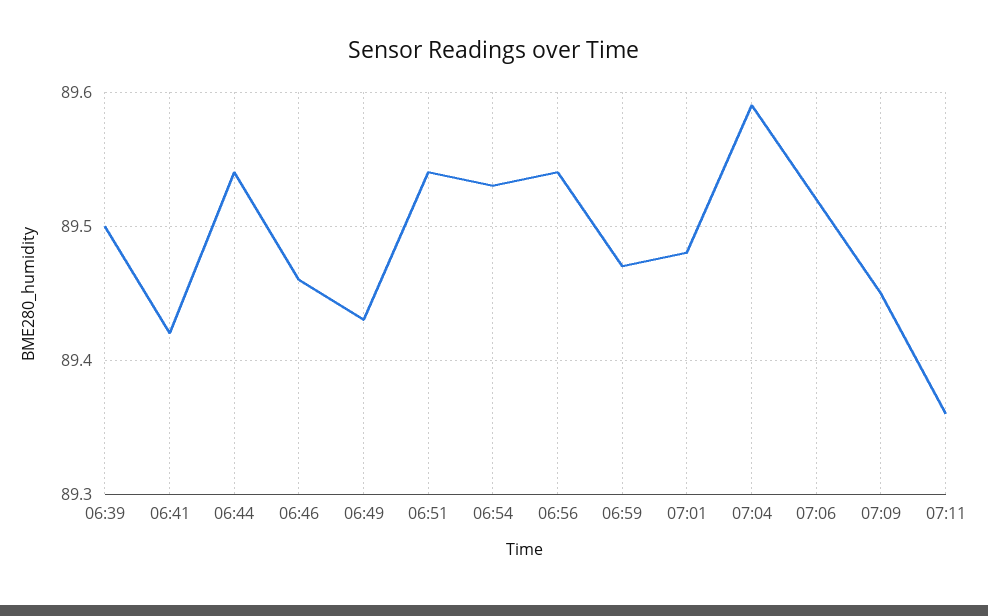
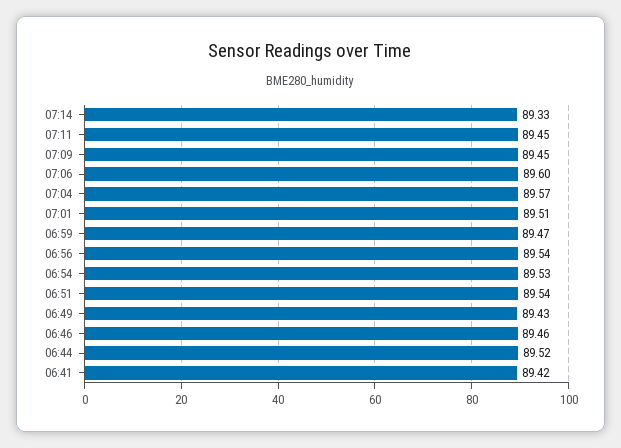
06:39: 89.5 -> none
06:44: 89.54 -> 89.52
07:01: 89.48 -> 89.51
07:04: 89.59 -> 89.57
07:06: 89.52 -> 89.6
07:11: 89.36 -> 89.45
07:14: none -> 89.33

